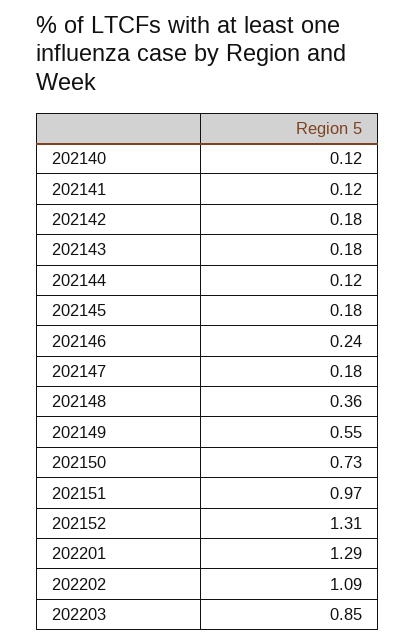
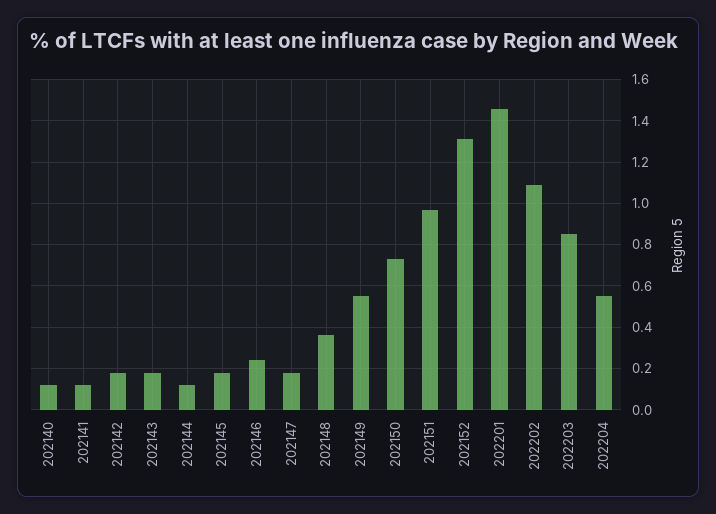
202201: 1.29 -> 1.45
202204: none -> 0.55

